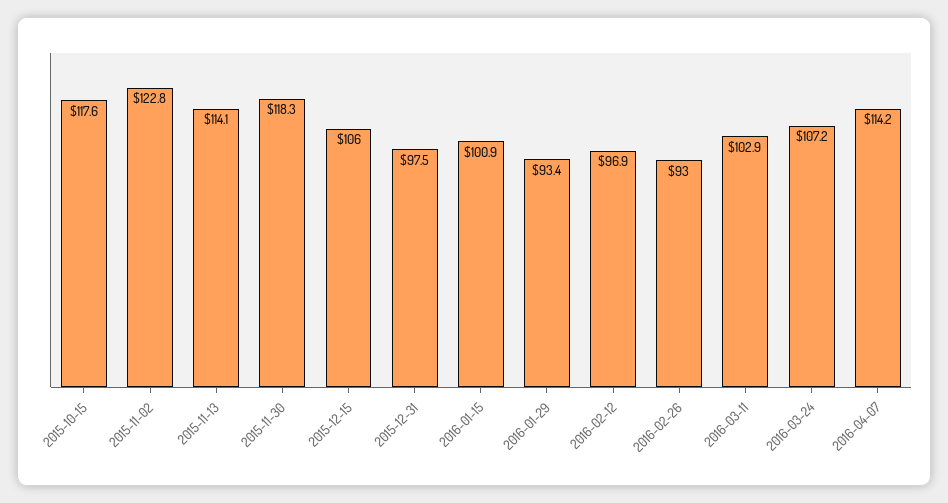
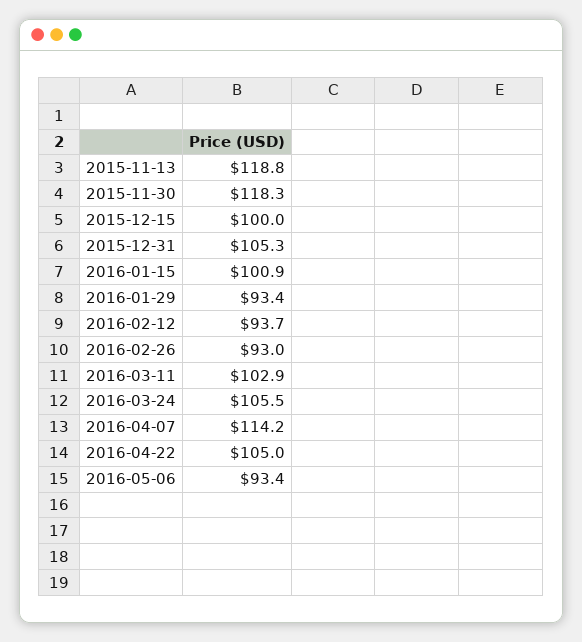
2015-10-15: 117.6 -> none
2015-11-02: 122.8 -> none
2015-11-13: 114.1 -> 118.8
2015-12-15: 106 -> 100
2015-12-31: 97.5 -> 105.3
2016-02-12: 96.9 -> 93.7
2016-03-24: 107.2 -> 105.5
2016-04-22: none -> 105
2016-05-06: none -> 93.4

